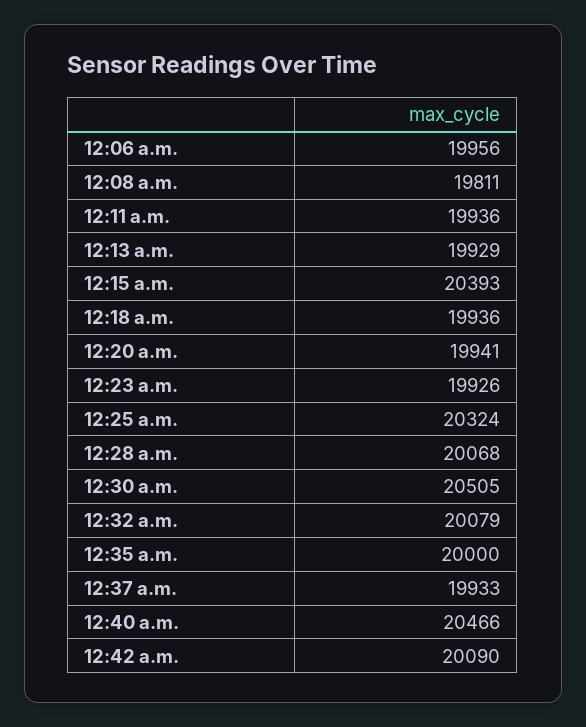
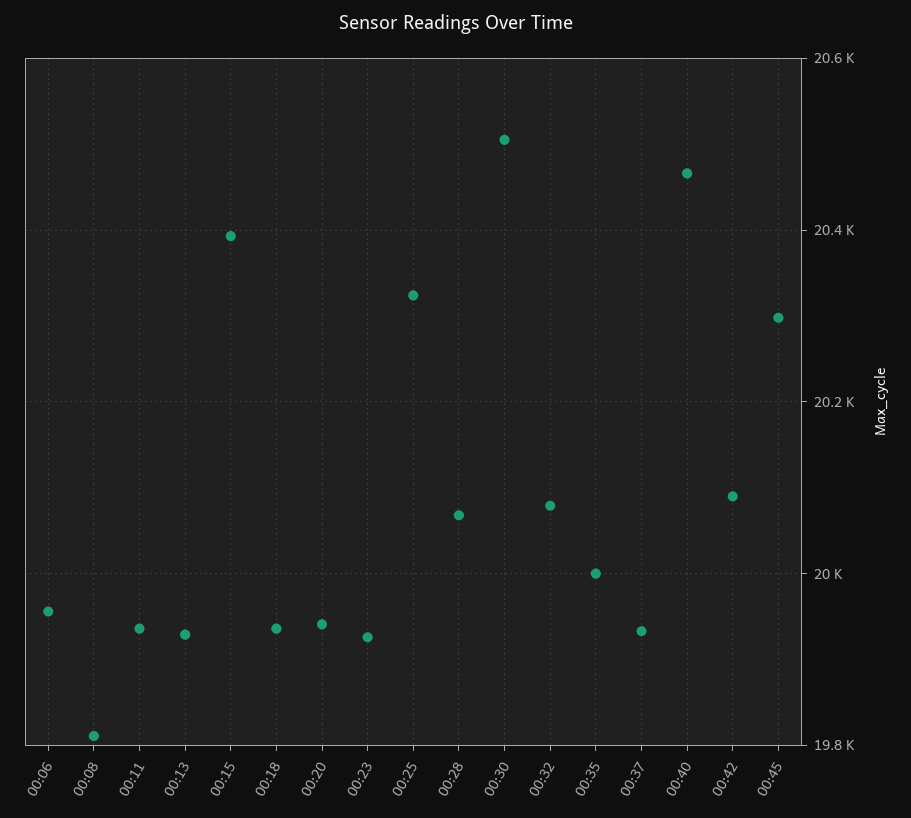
00:45: none -> 20300

